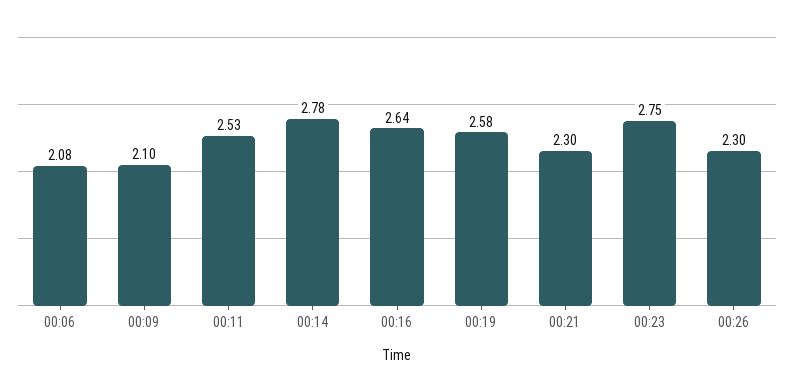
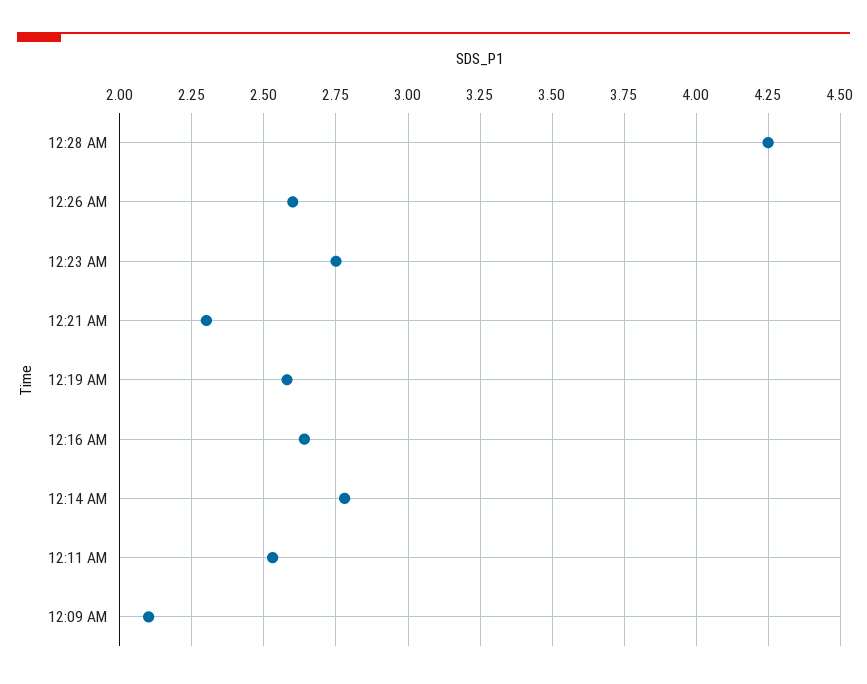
00:06: 2.08 -> none
00:26: 2.3 -> 2.6
12:28 AM: none -> 4.25

